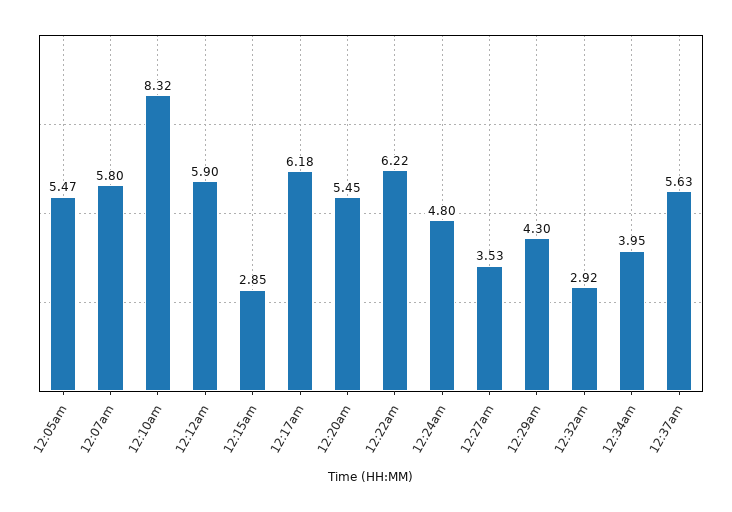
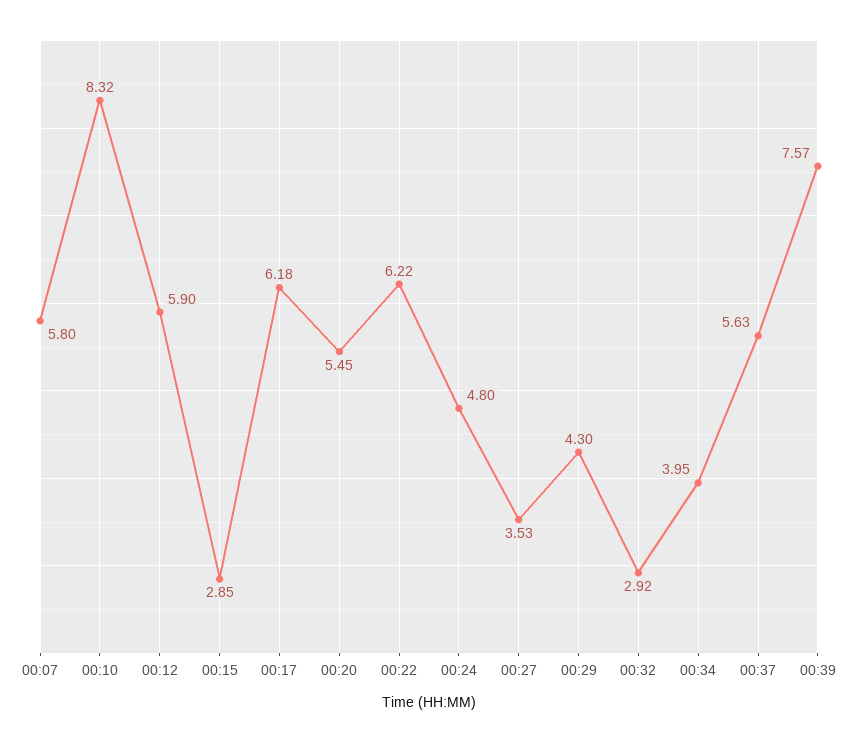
12:05am: 5.47 -> none
00:39: none -> 7.57

